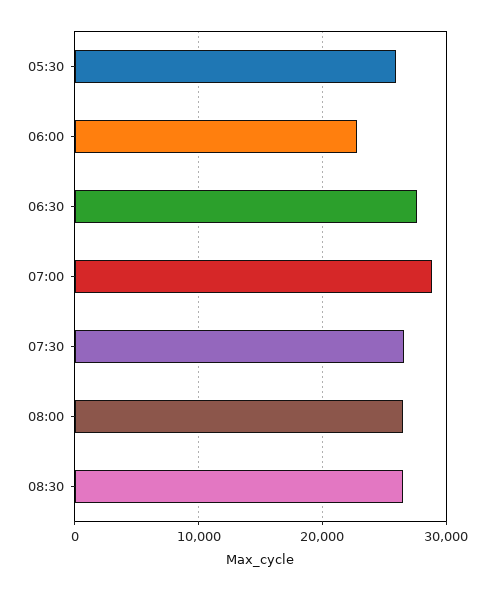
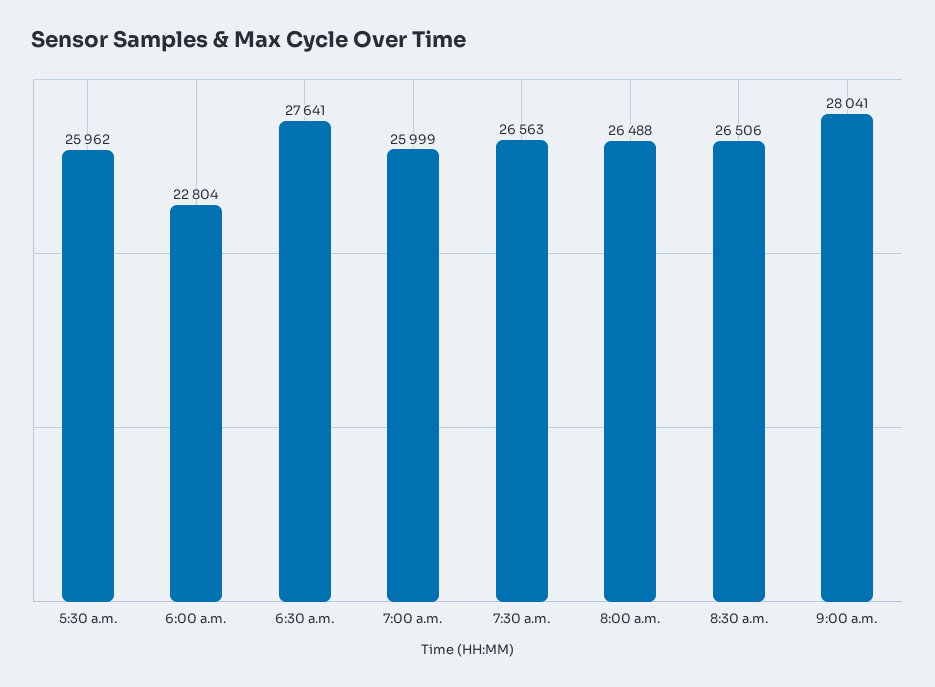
07:00: 29000 -> 25999
9:00 a.m.: none -> 28041

